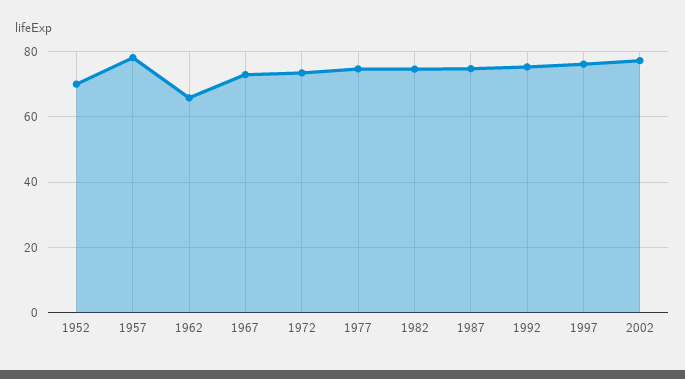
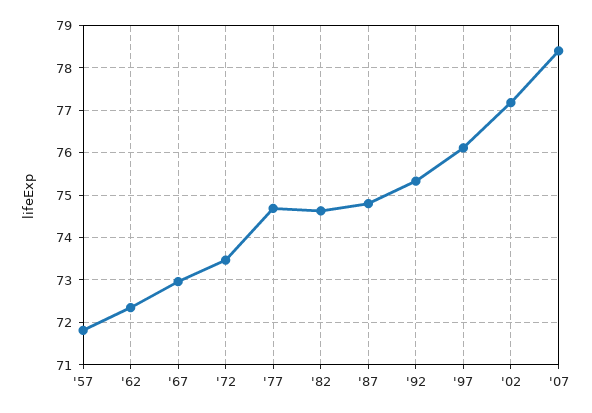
1952: 70 -> none
1957: 78 -> 71.8
1962: 66 -> 72.4
'07: none -> 78.4

